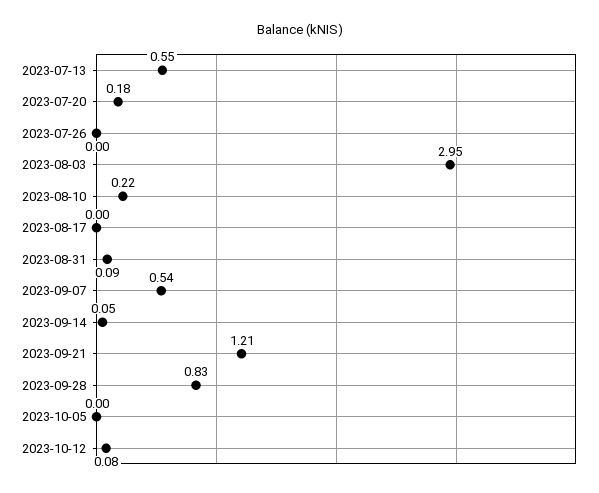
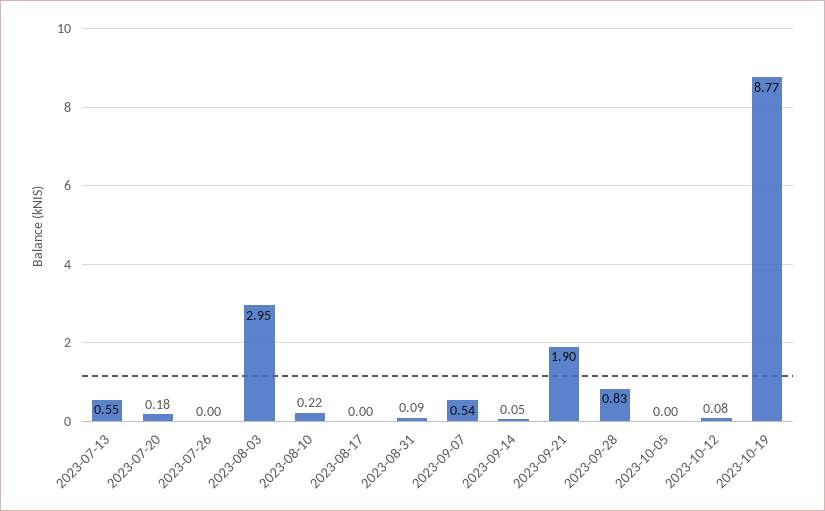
2023-09-21: 1.21 -> 1.9
2023-10-19: none -> 8.77

